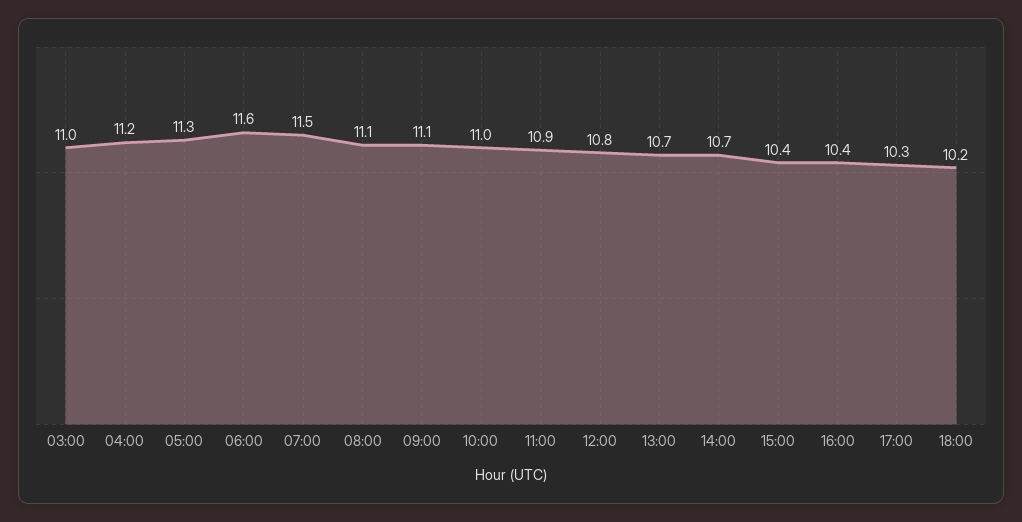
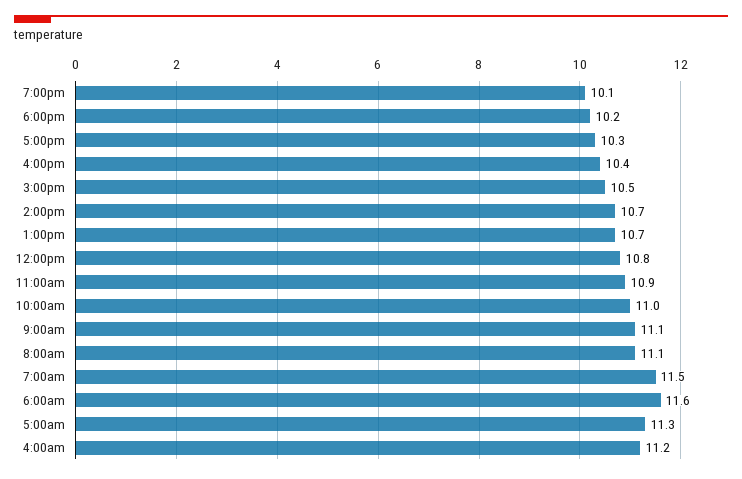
03:00: 11 -> none
15:00: 10.4 -> 10.5
7:00pm: none -> 10.1

